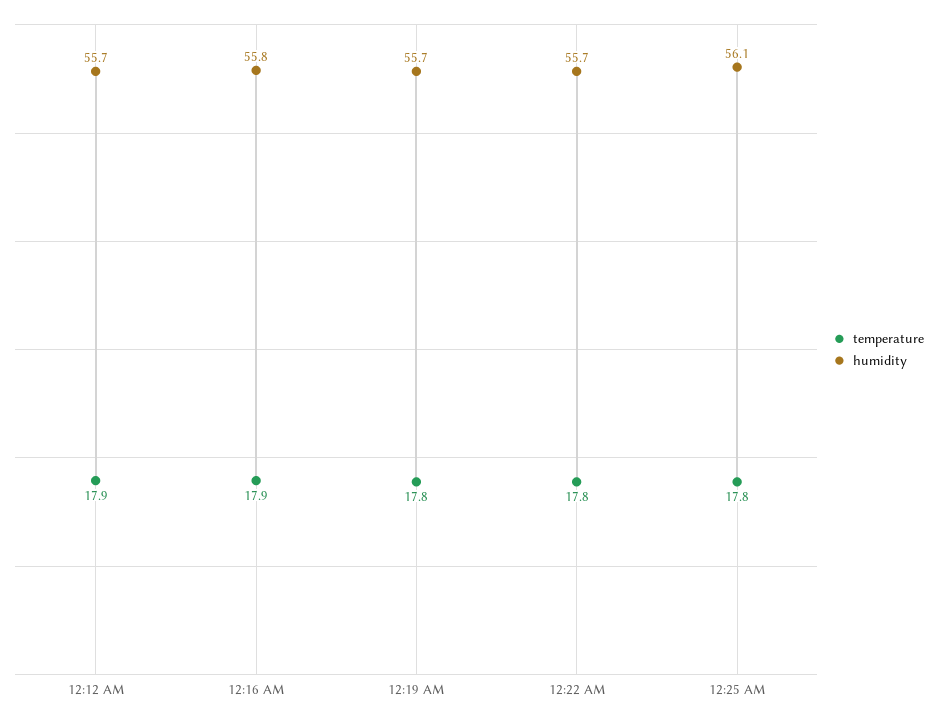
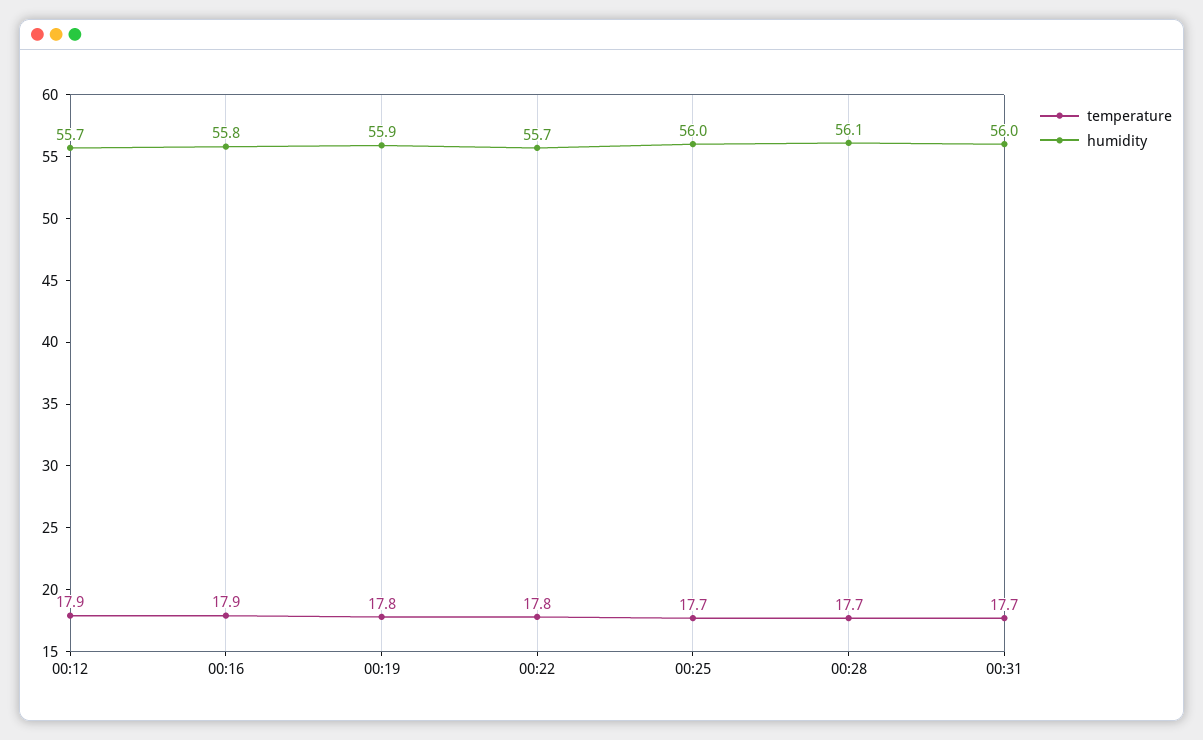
humidity, 12:19 AM: 55.7 -> 55.9
temperature, 12:25 AM: 17.8 -> 17.7
humidity, 12:25 AM: 56.1 -> 56
temperature, 00:28: none -> 17.7
humidity, 00:28: none -> 56.1
temperature, 00:31: none -> 17.7
humidity, 00:31: none -> 56

